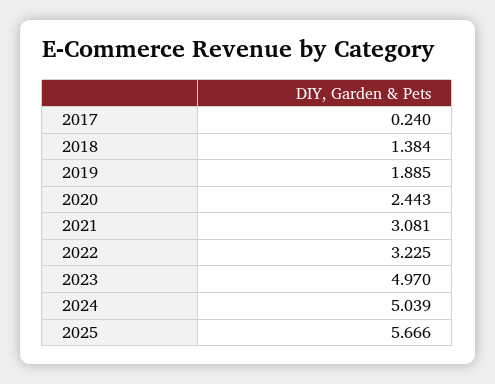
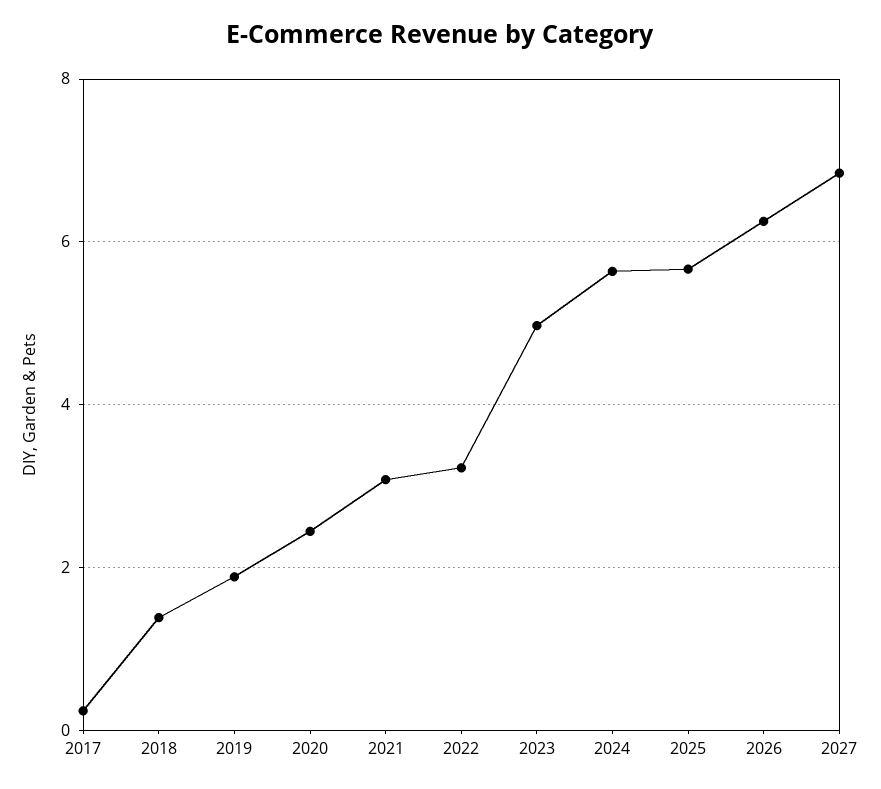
2024: 5.039 -> 5.6
2026: none -> 6.2
2027: none -> 6.8

